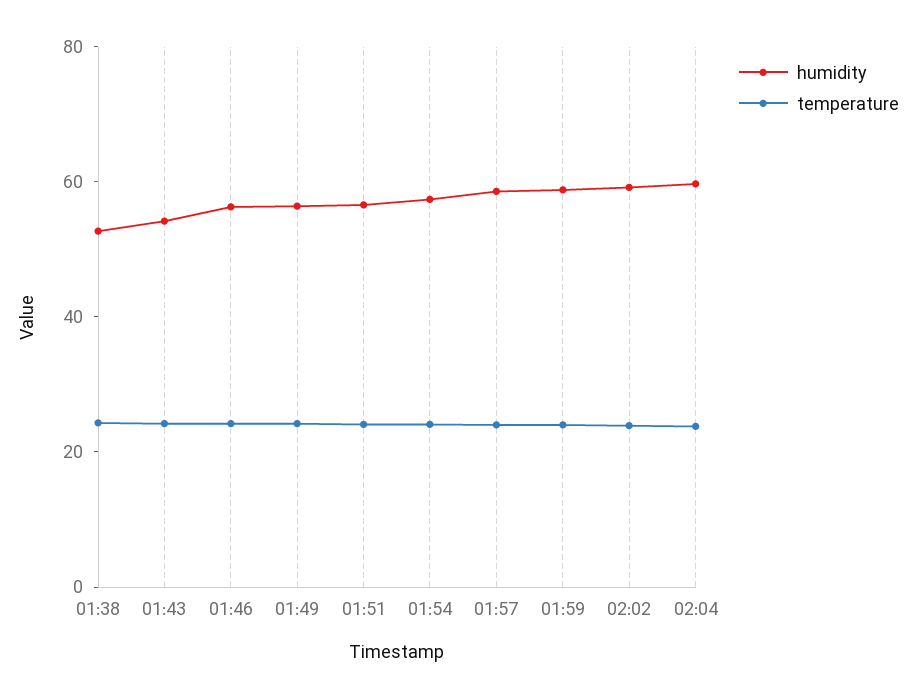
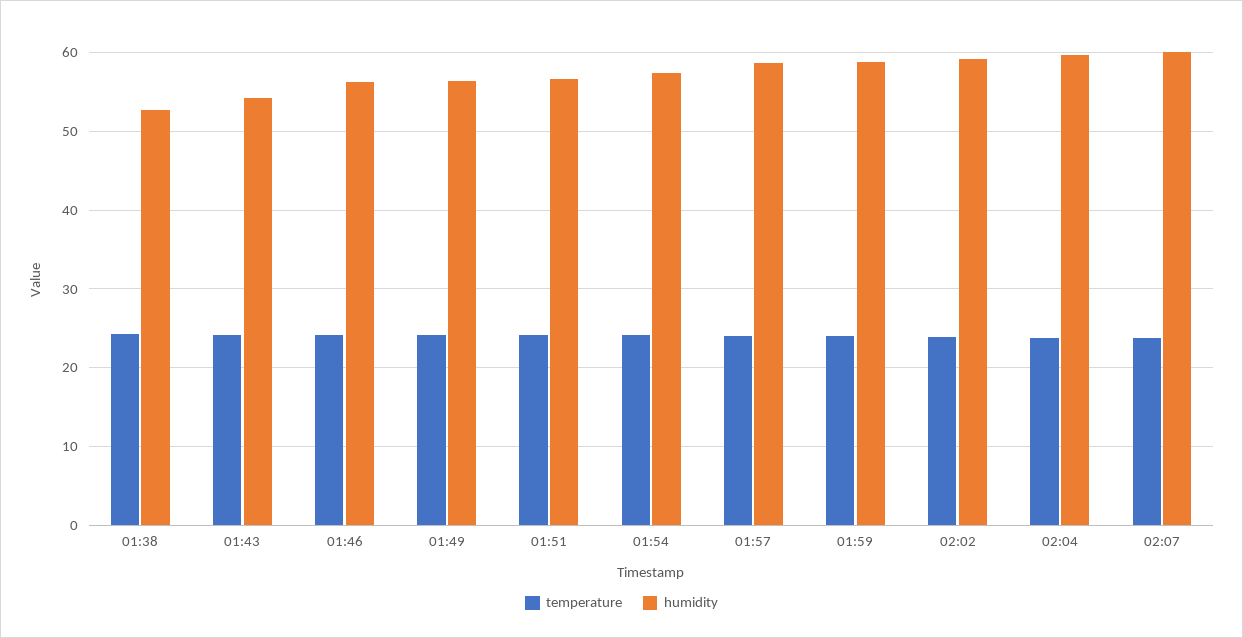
temperature, 02:07: none -> 24
humidity, 02:07: none -> 60

